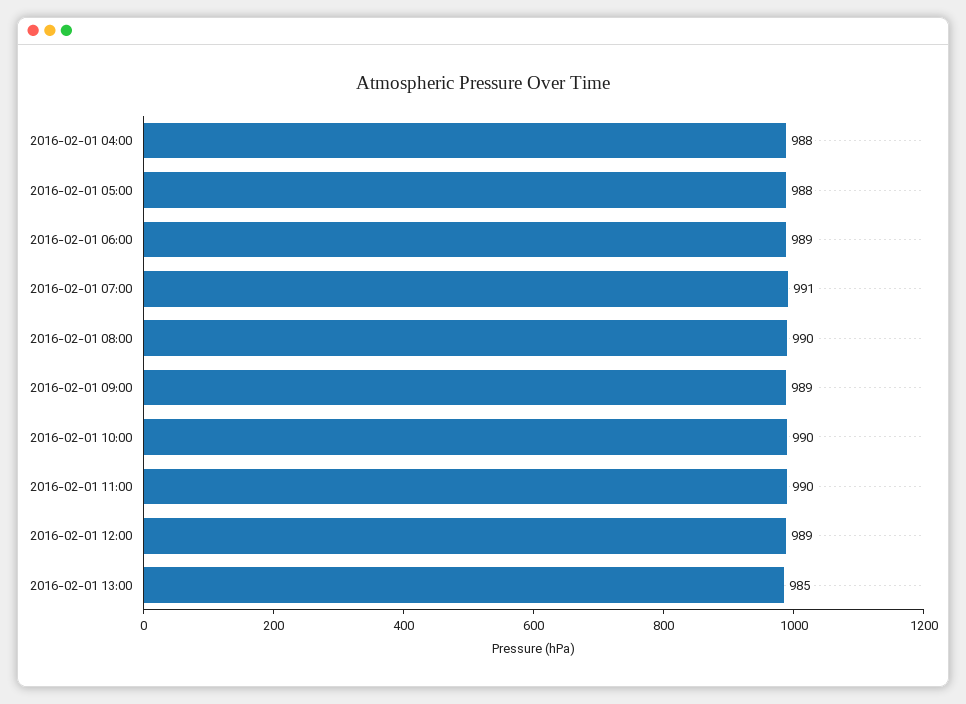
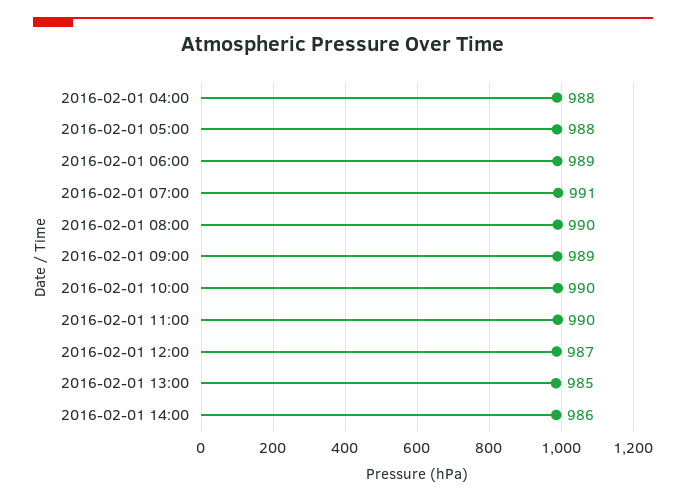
2016-02-01 12:00: 989 -> 987
2016-02-01 14:00: none -> 986

